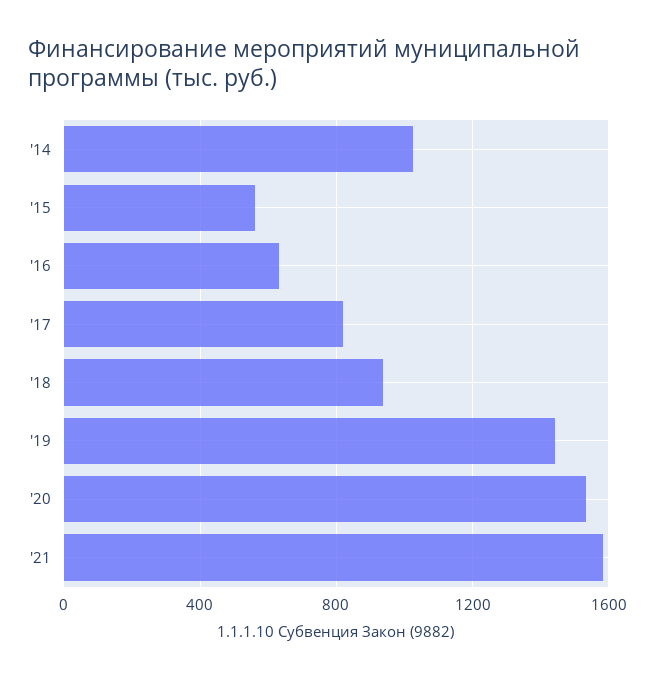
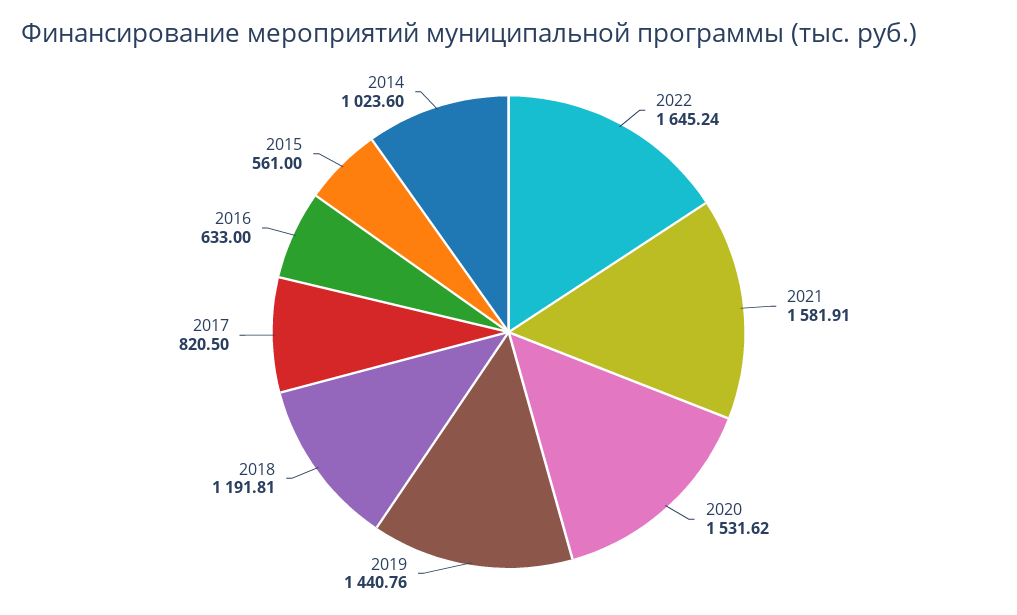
'18: 950 -> 1191.81
2022: none -> 1645.24

